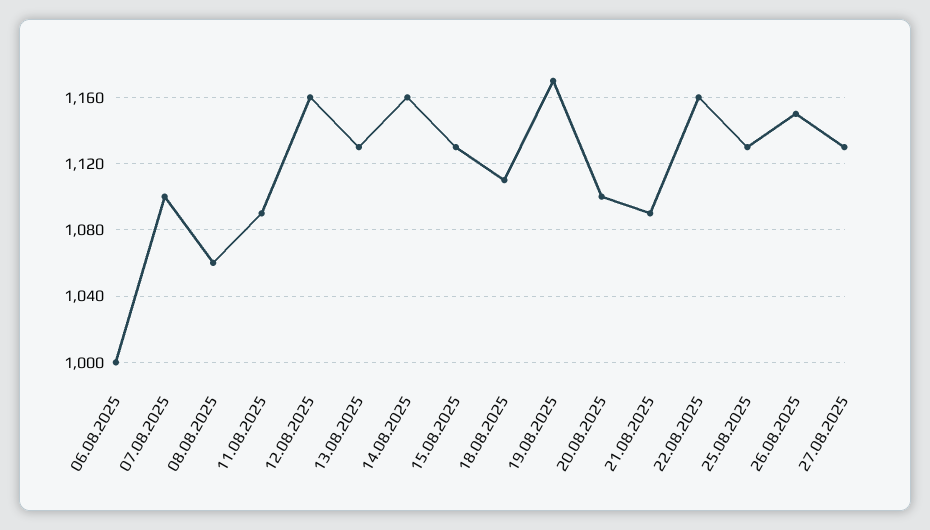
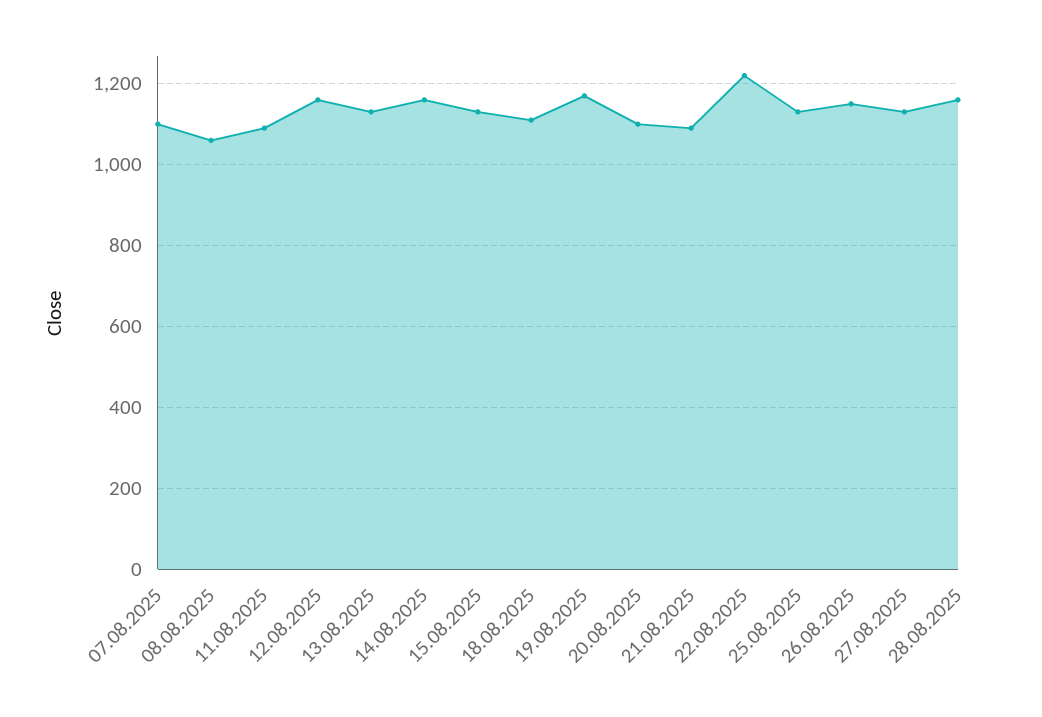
06.08.2025: 1000 -> none
22.08.2025: 1160 -> 1220
28.08.2025: none -> 1160

